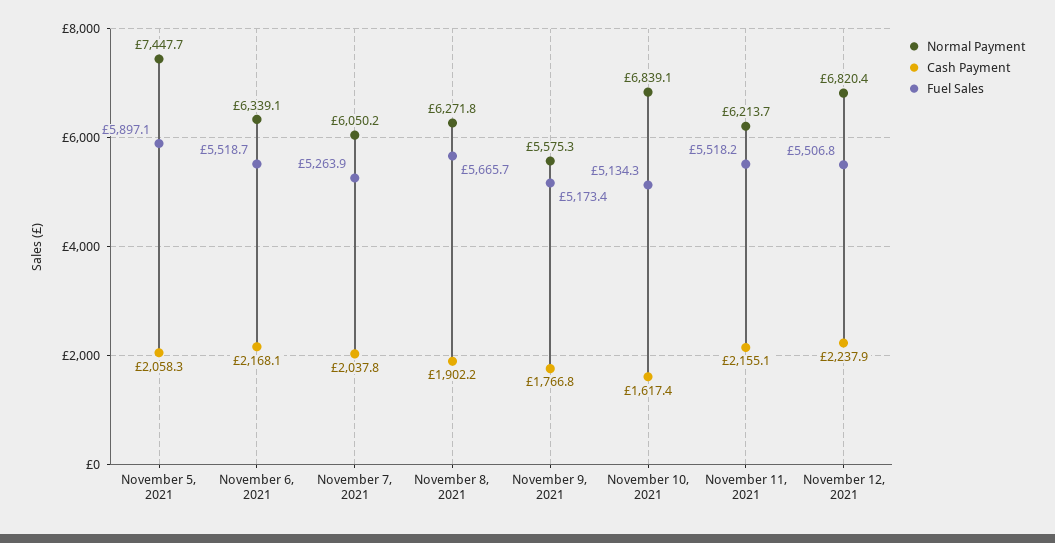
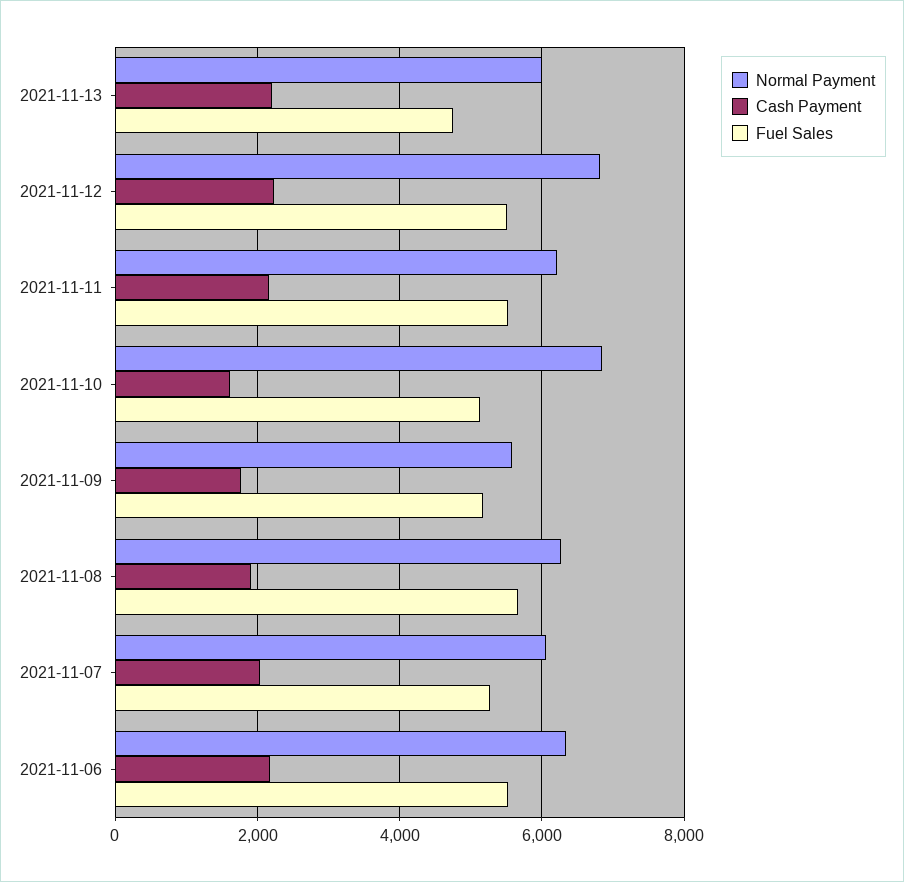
Normal Payment, November 5, 2021: 7447.7 -> none
Cash Payment, November 5, 2021: 2058.3 -> none
Fuel Sales, November 5, 2021: 5897.1 -> none
Normal Payment, 2021-11-13: none -> 6000
Cash Payment, 2021-11-13: none -> 2200
Fuel Sales, 2021-11-13: none -> 4800

